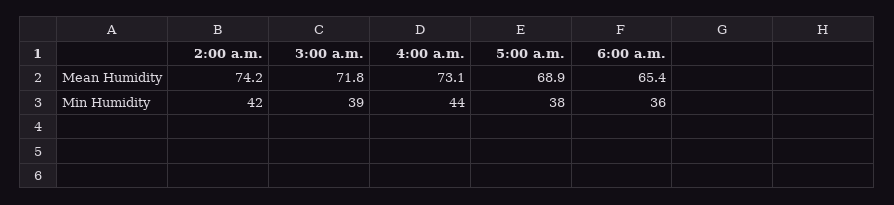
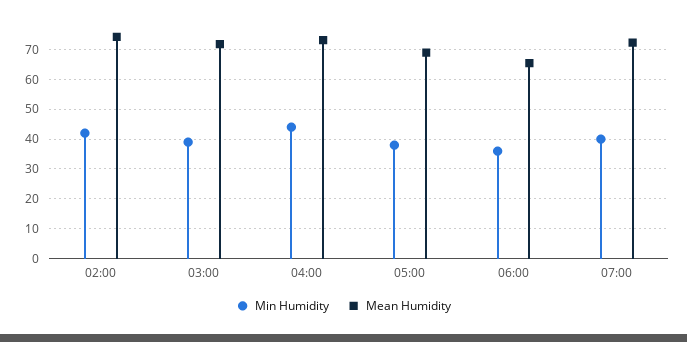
Min Humidity, 07:00: none -> 40
Mean Humidity, 07:00: none -> 72.5

